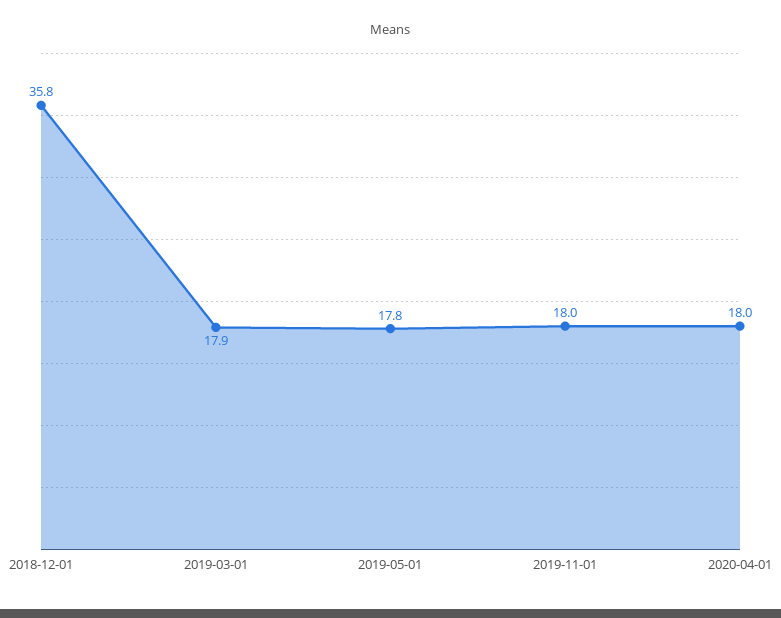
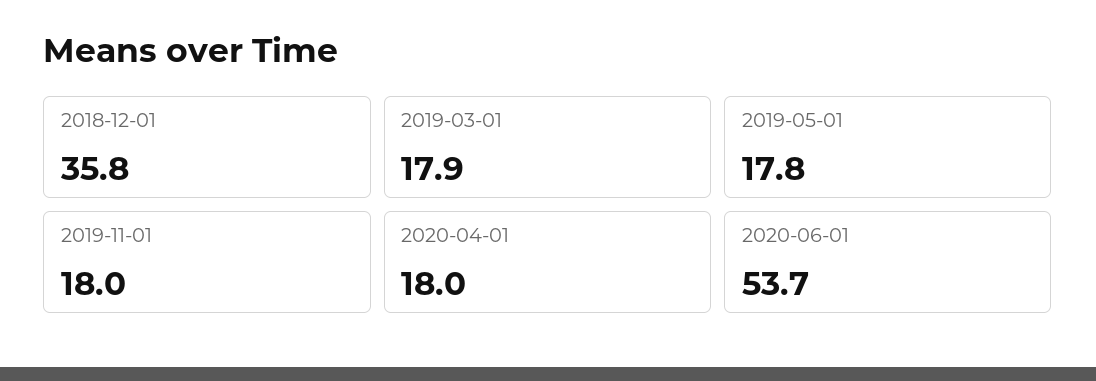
2020-06-01: none -> 53.7

